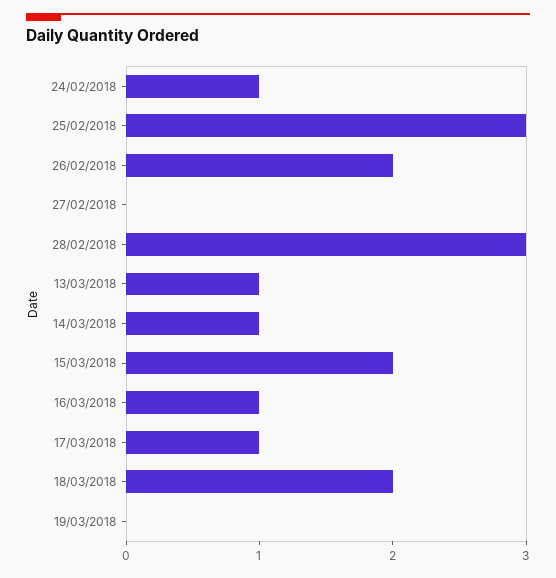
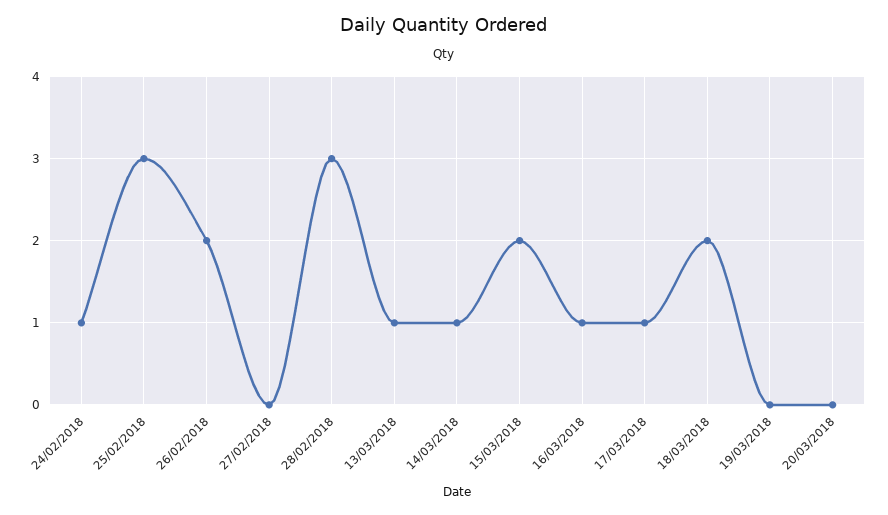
20/03/2018: none -> 0

